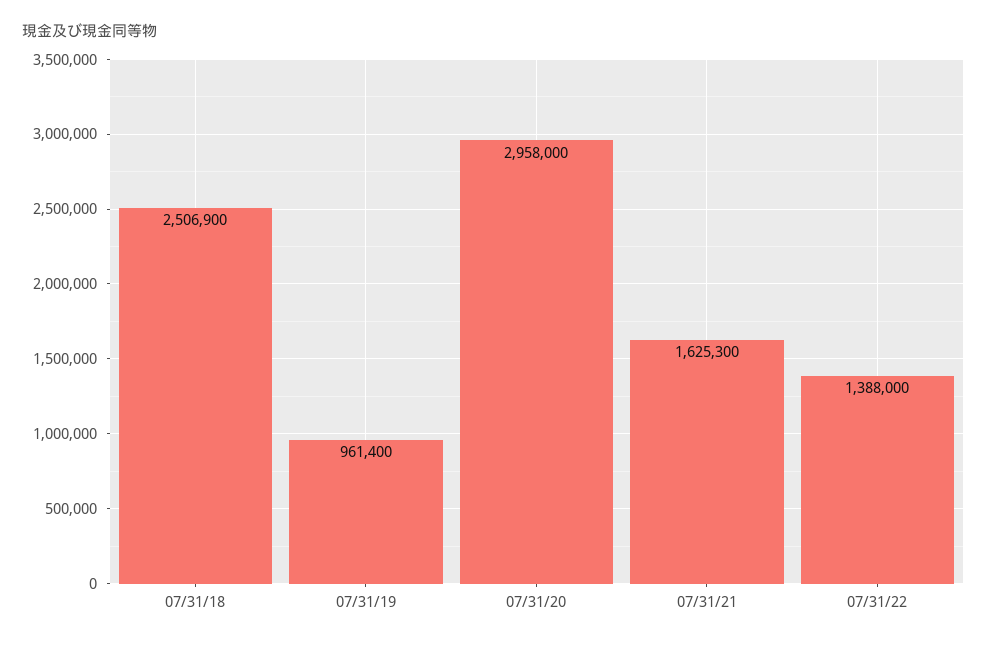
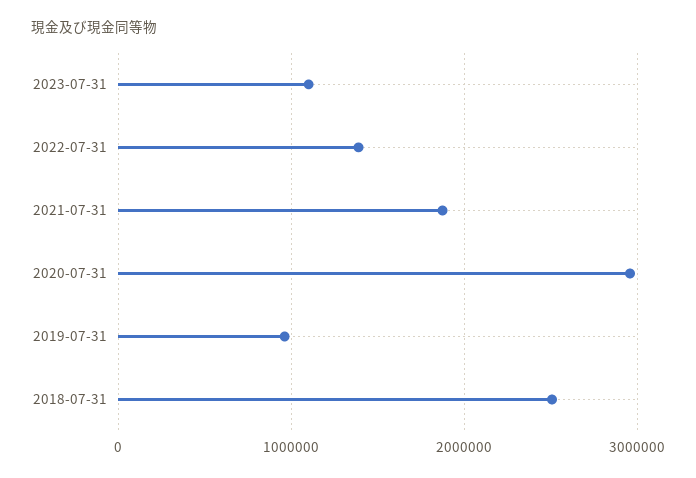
07/31/21: 1625300 -> 1900000
2023-07-31: none -> 1100000

